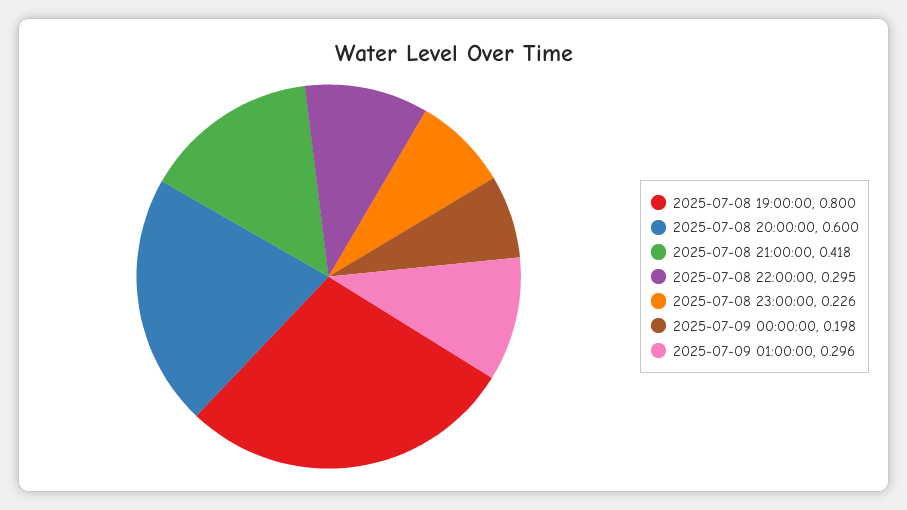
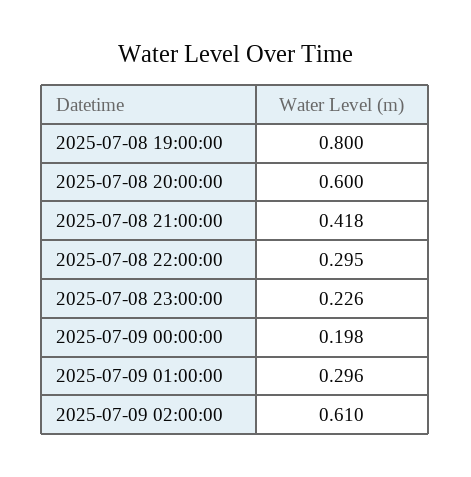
2025-07-09 02:00:00: none -> 0.61

